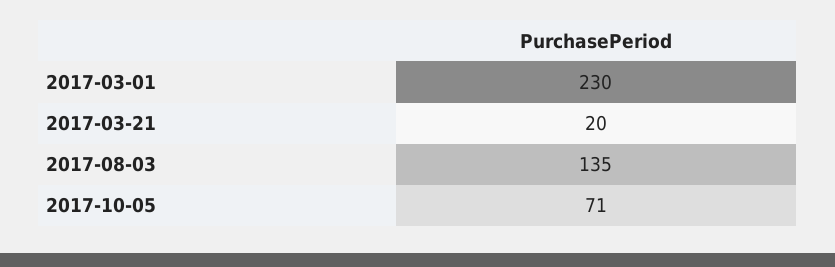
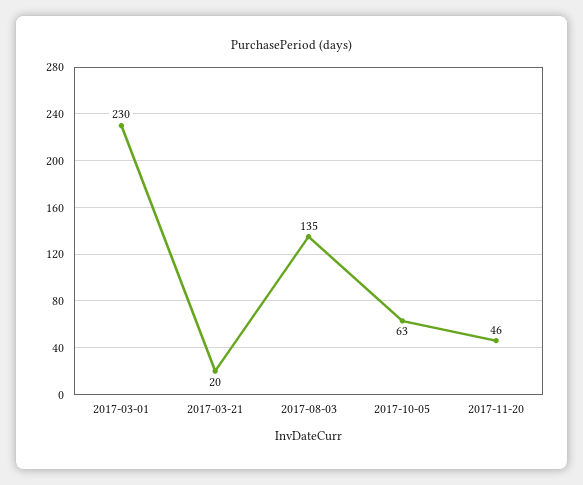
2017-10-05: 71 -> 63
2017-11-20: none -> 46

